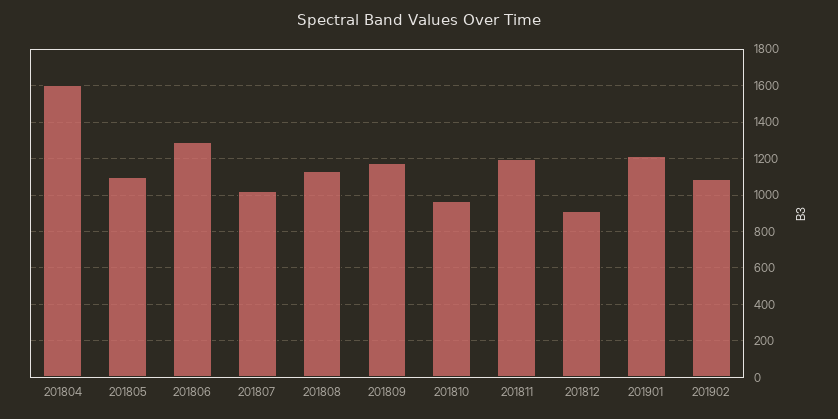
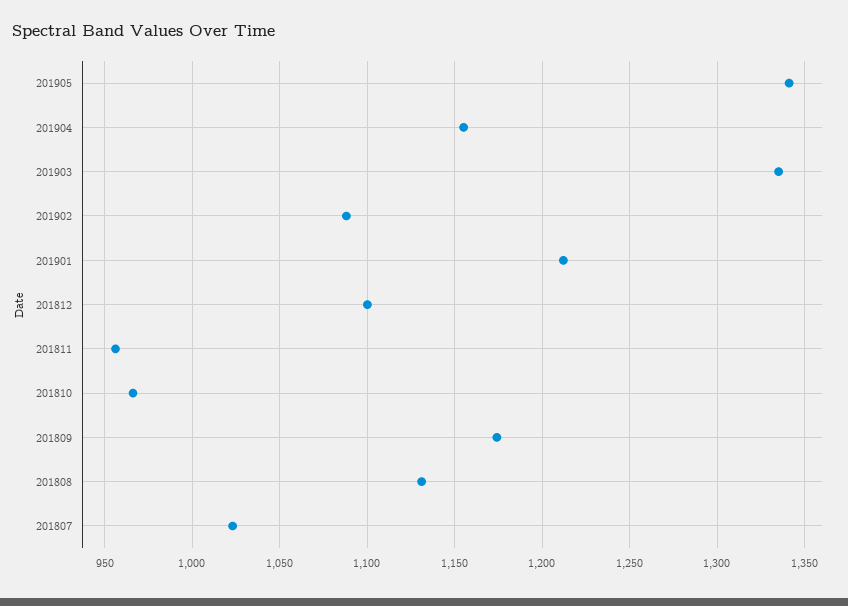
201804: 1600 -> none
201805: 1100 -> none
201806: 1300 -> none
201811: 1200 -> 955
201812: 900 -> 1100
201905: none -> 1340
201904: none -> 1155
201903: none -> 1335

